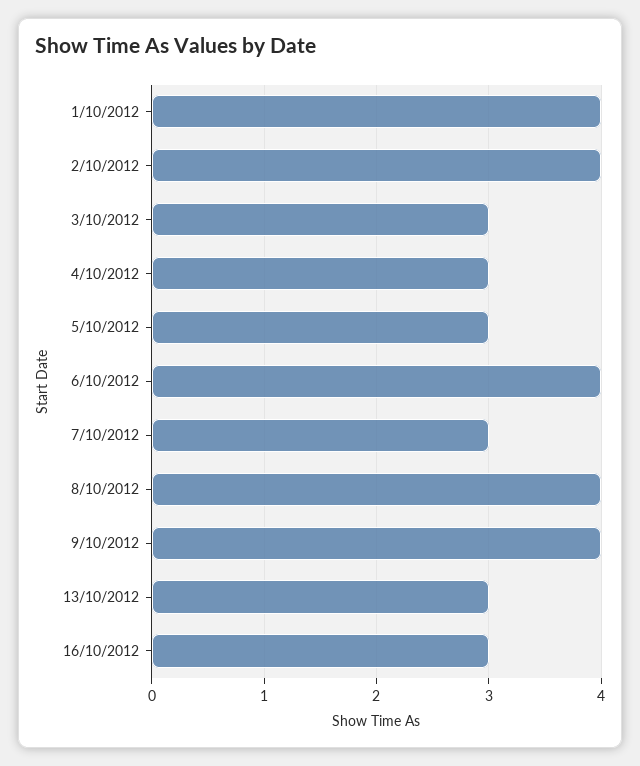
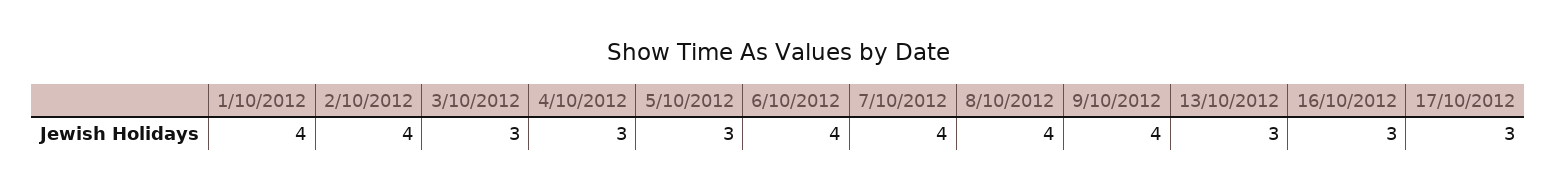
7/10/2012: 3 -> 4
17/10/2012: none -> 3

